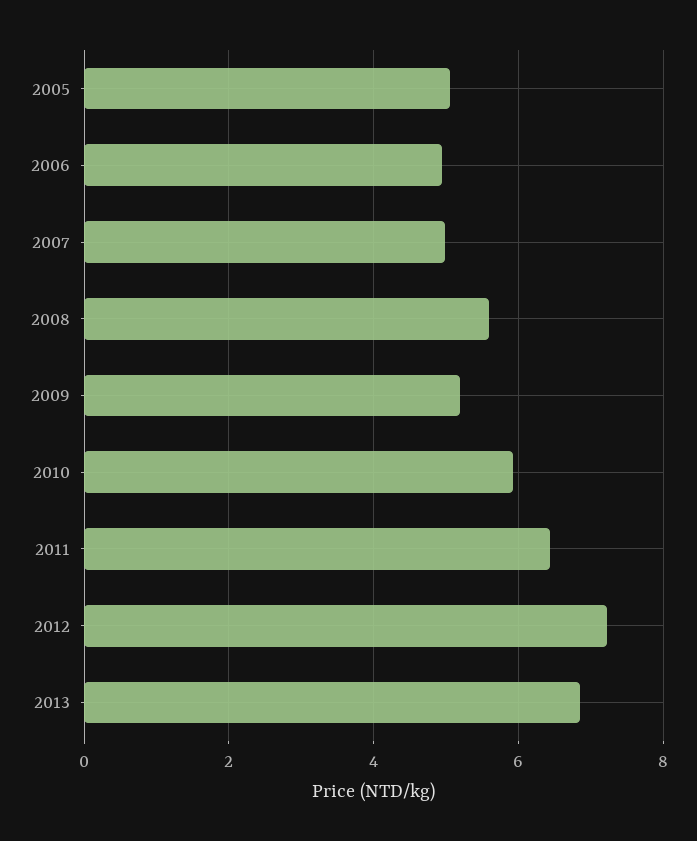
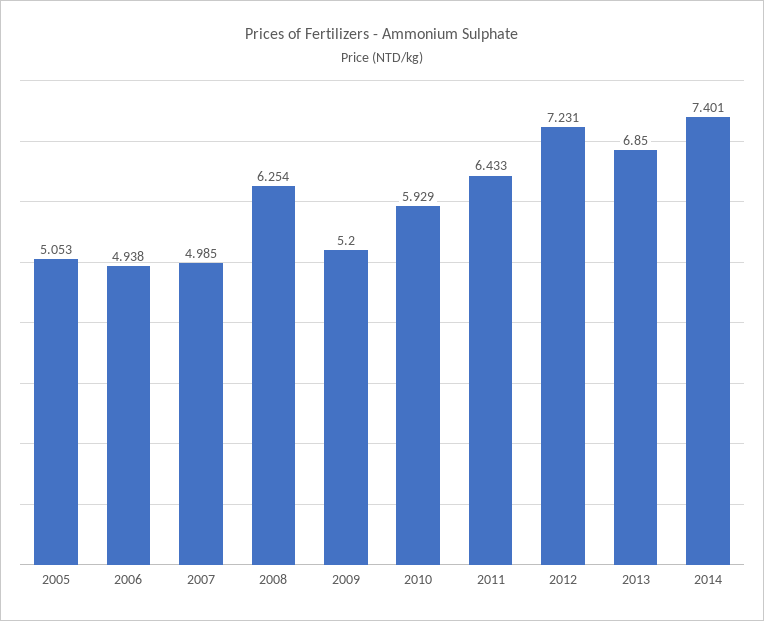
2008: 5.6 -> 6.254
2014: none -> 7.401

